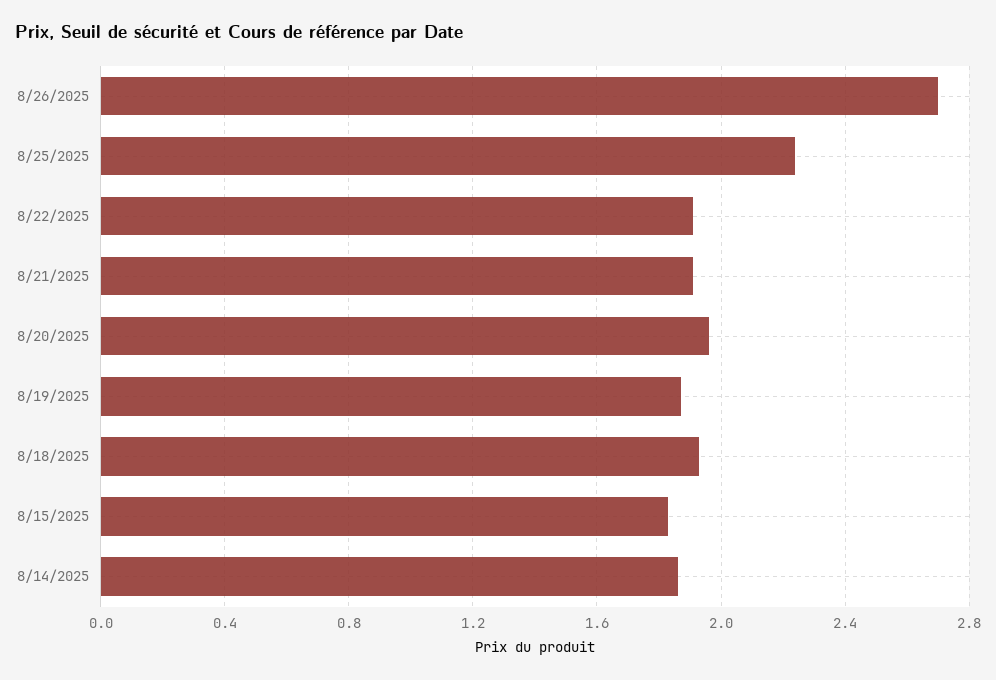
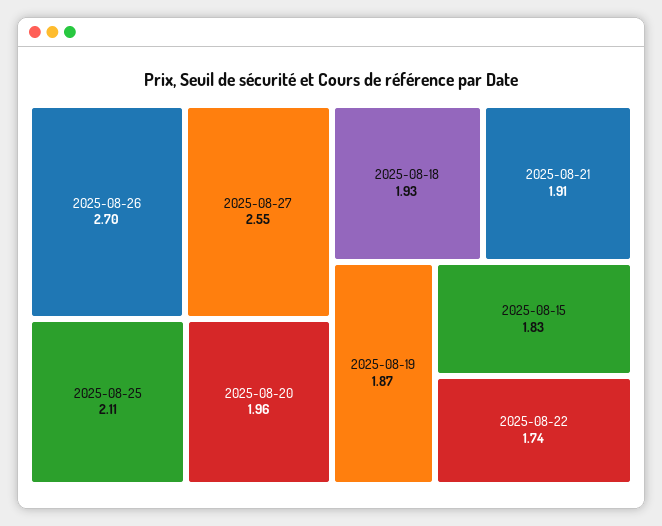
8/25/2025: 2.25 -> 2.11
8/22/2025: 1.9 -> 1.74
8/14/2025: 1.85 -> none
2025-08-27: none -> 2.55

